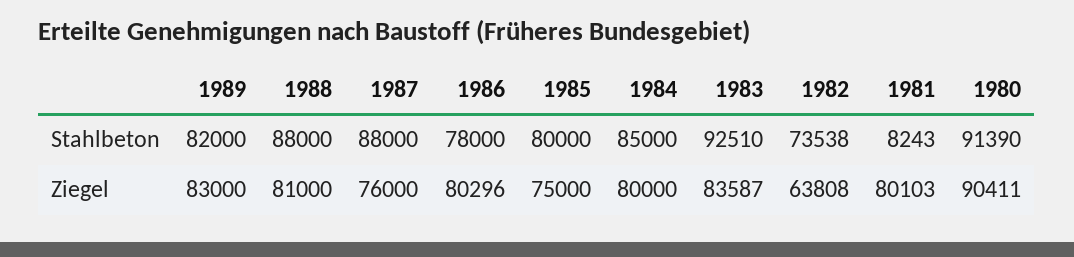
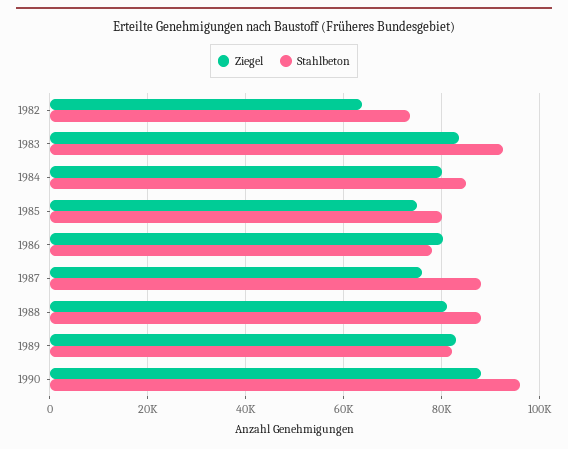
Stahlbeton, 1981: 8243 -> none
Stahlbeton, 1980: 91390 -> none
Ziegel, 1981: 80103 -> none
Ziegel, 1980: 90411 -> none
Ziegel, 1990: none -> 88000
Stahlbeton, 1990: none -> 96000

